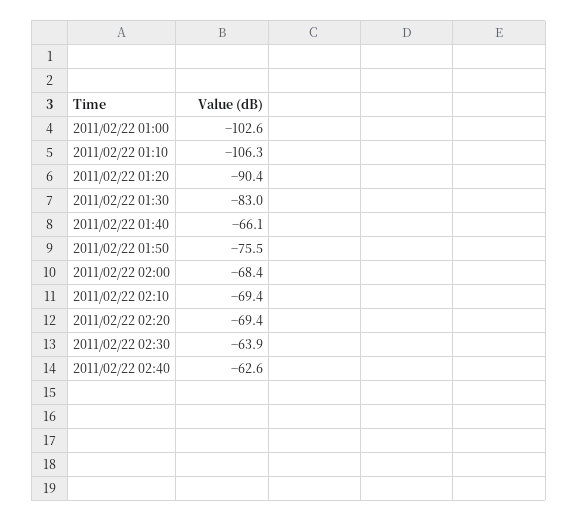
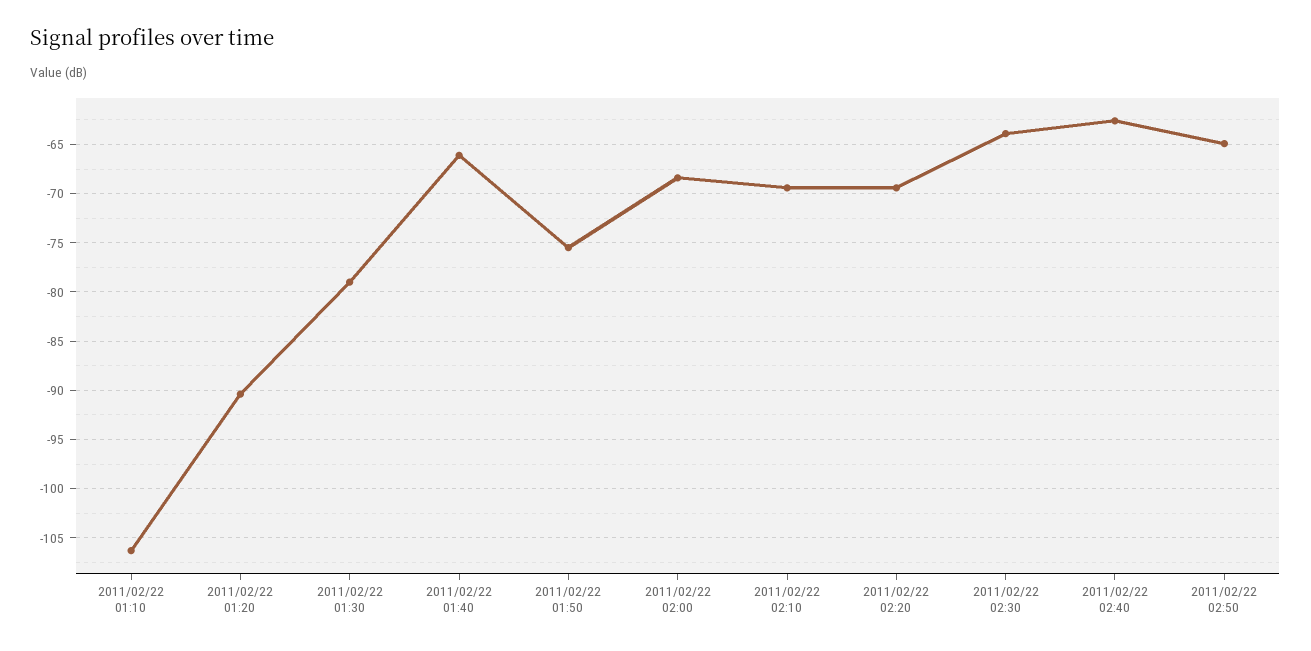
2011/02/22 01:00: -102.6 -> none
2011/02/22 01:30: -83 -> -79
2011/02/22 02:50: none -> -65

